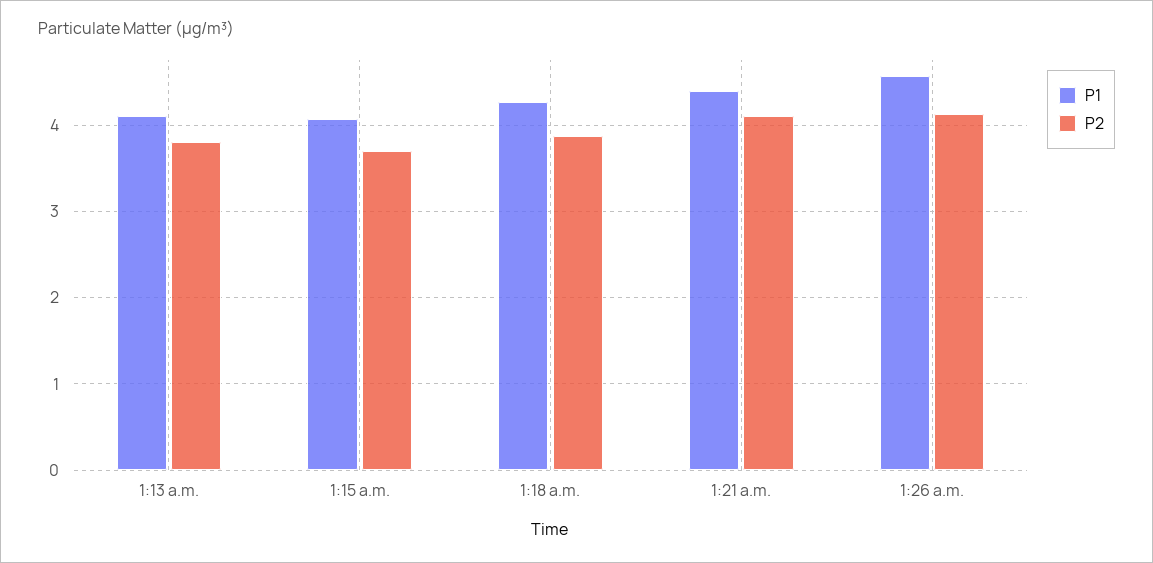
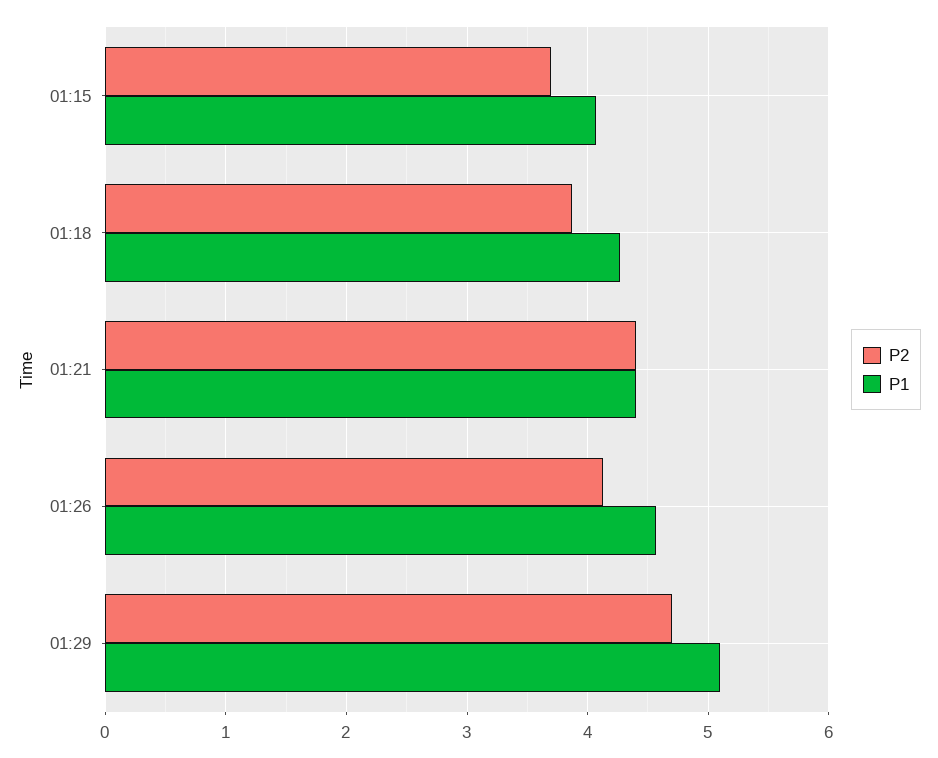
P1, 1:13 a.m.: 4.1 -> none
P2, 1:13 a.m.: 3.8 -> none
P2, 1:21 a.m.: 4.1 -> 4.4
P2, 01:29: none -> 4.7
P1, 01:29: none -> 5.1

